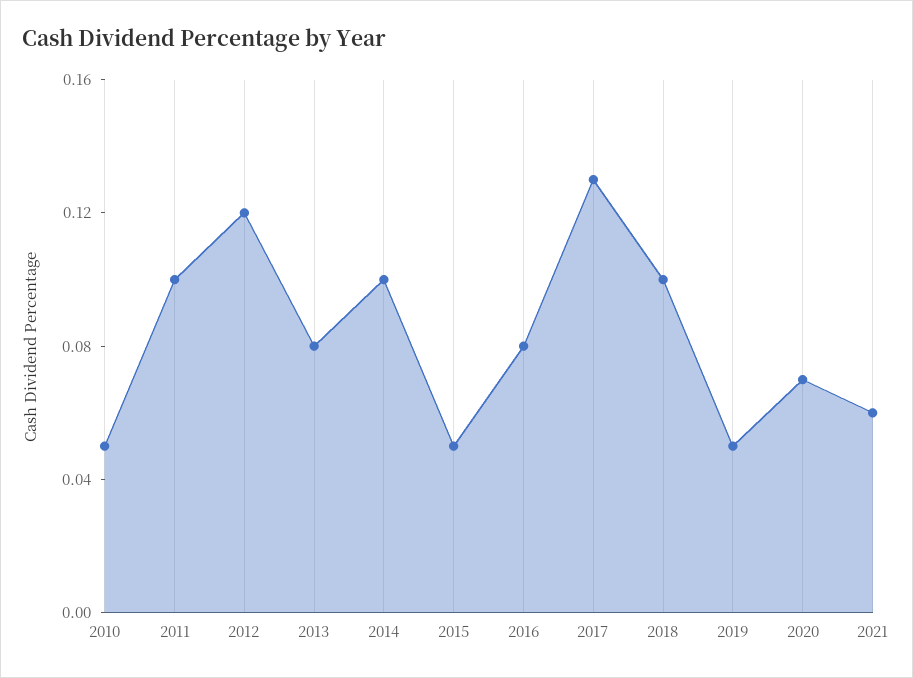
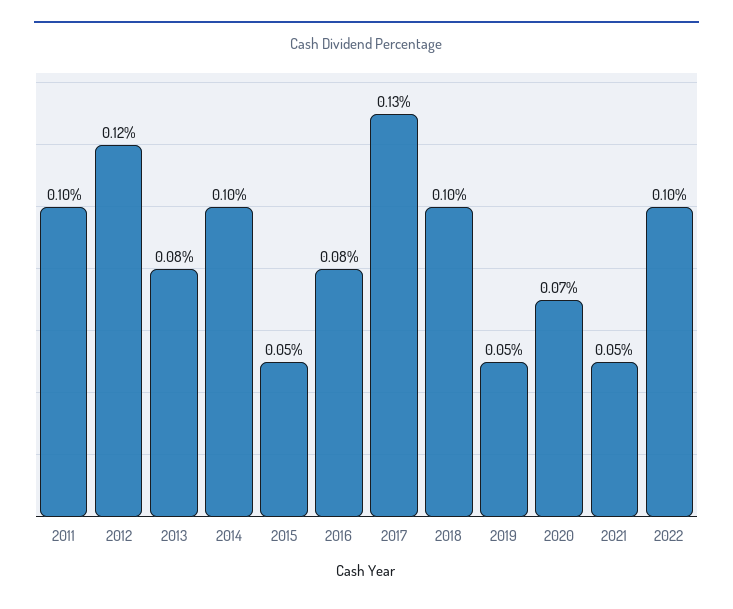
2010: 0.05 -> none
2021: 0.06 -> 0.05
2022: none -> 0.1

